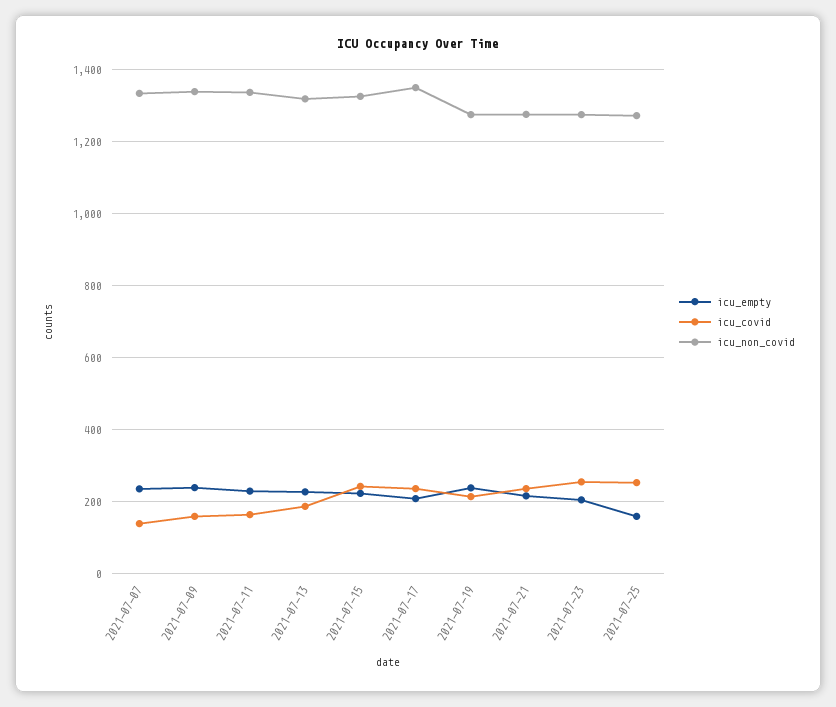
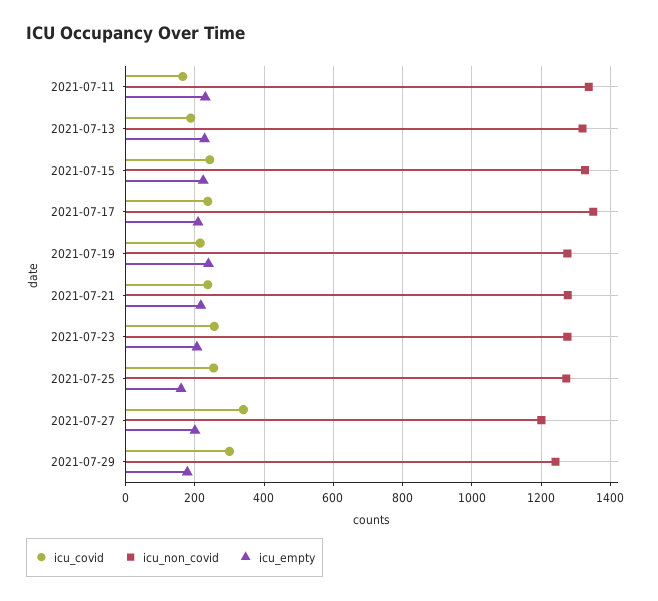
icu_empty, 2021-07-07: 240 -> none
icu_covid, 2021-07-07: 140 -> none
icu_non_covid, 2021-07-07: 1340 -> none
icu_empty, 2021-07-09: 240 -> none
icu_covid, 2021-07-09: 160 -> none
icu_non_covid, 2021-07-09: 1340 -> none
icu_covid, 2021-07-27: none -> 340
icu_non_covid, 2021-07-27: none -> 1200
icu_empty, 2021-07-27: none -> 200
icu_covid, 2021-07-29: none -> 300
icu_non_covid, 2021-07-29: none -> 1240
icu_empty, 2021-07-29: none -> 180

